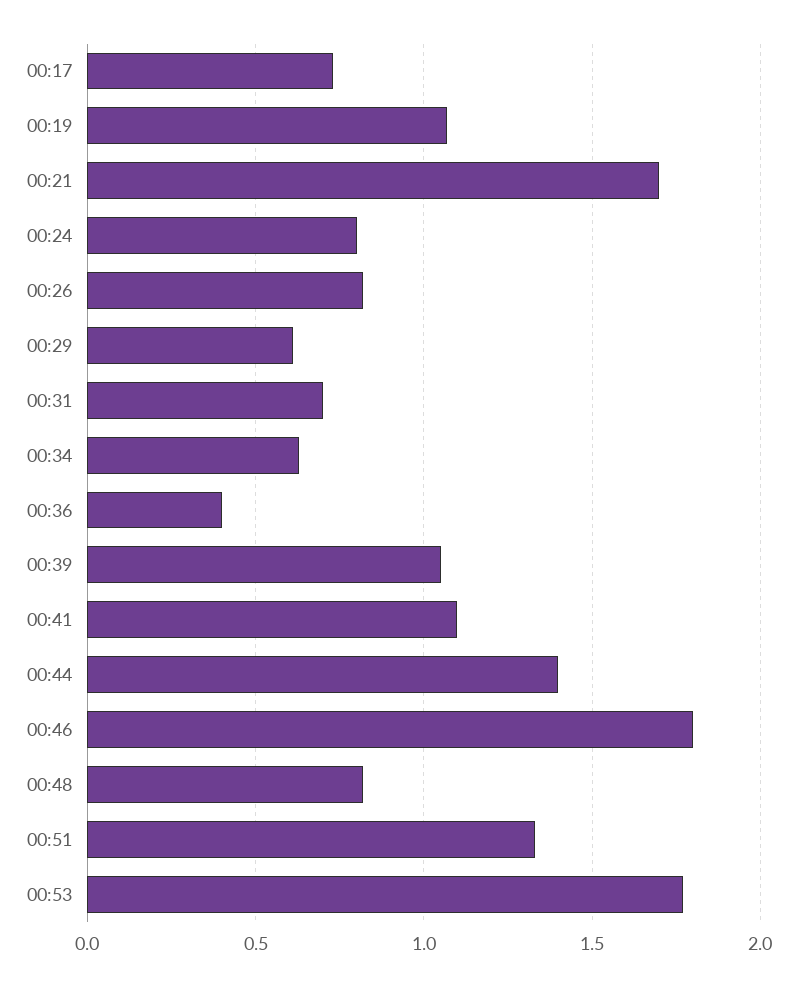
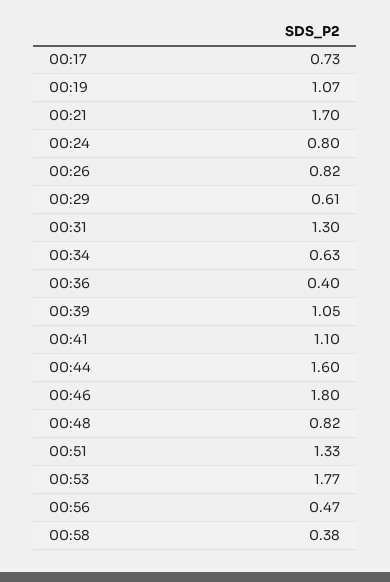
00:31: 0.7 -> 1.3
00:44: 1.4 -> 1.6
00:56: none -> 0.47
00:58: none -> 0.38

